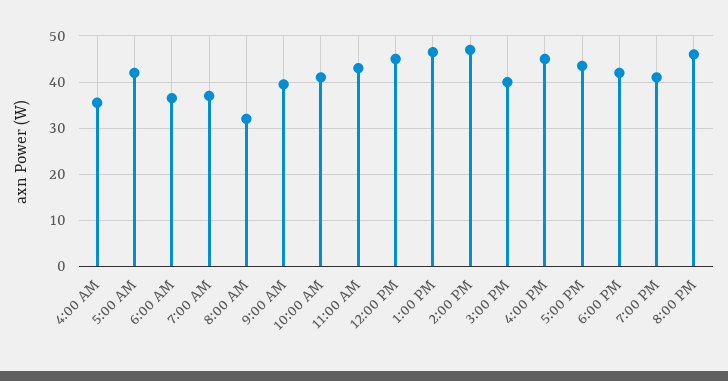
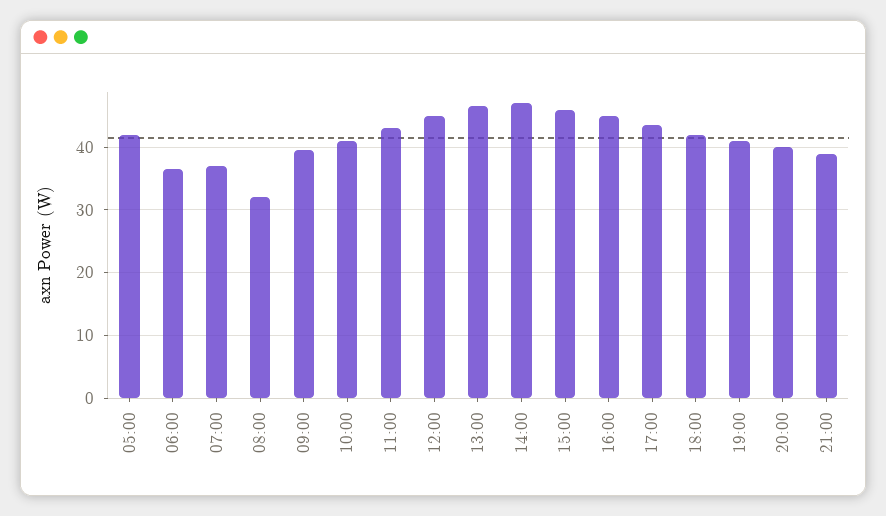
4:00 AM: 36 -> none
3:00 PM: 40 -> 46
8:00 PM: 46 -> 40
21:00: none -> 39

